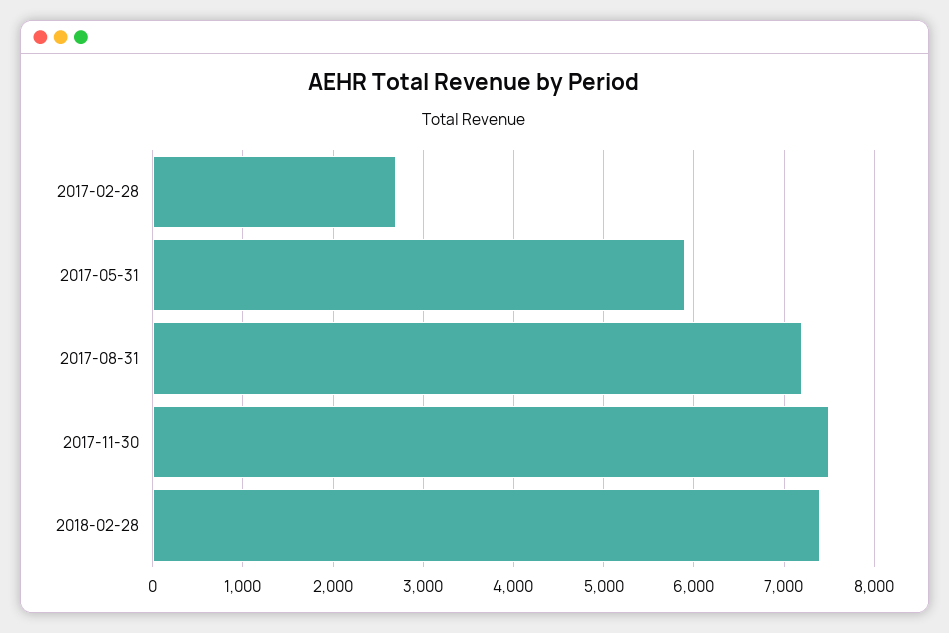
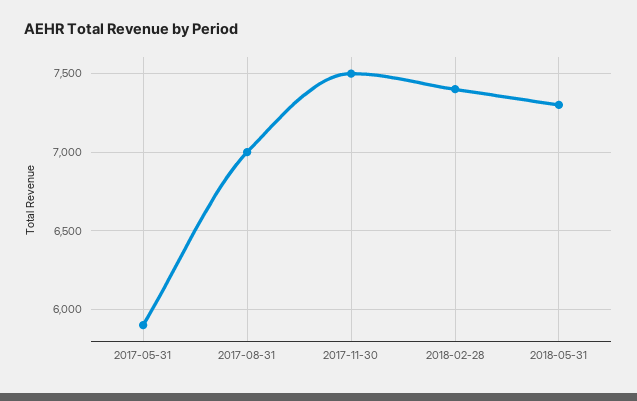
2017-02-28: 2700 -> none
2017-08-31: 7200 -> 7000
2018-05-31: none -> 7300

